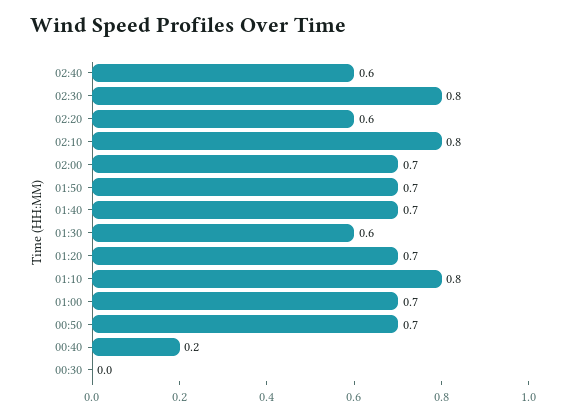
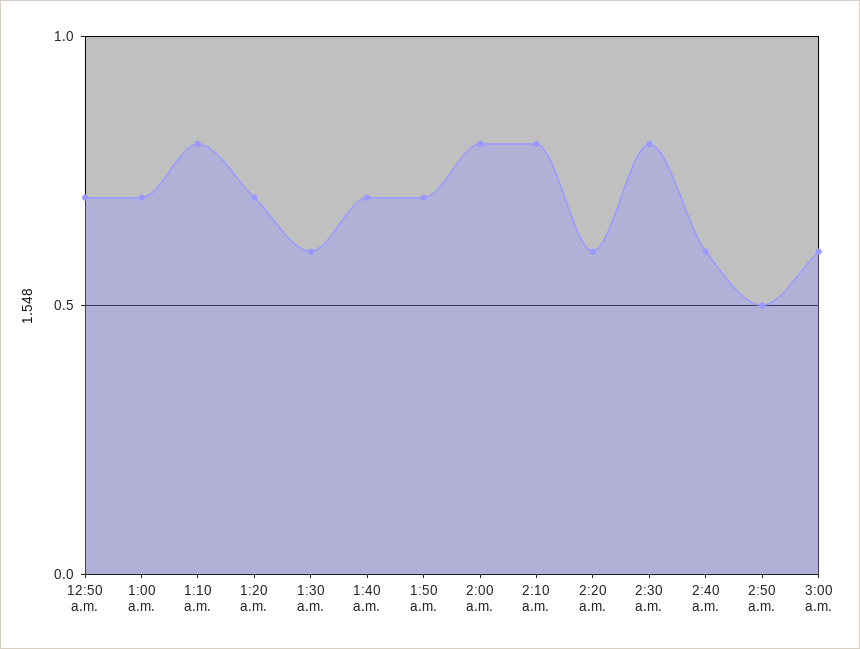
02:00: 0.7 -> 0.8
00:40: 0.2 -> none
00:30: 0 -> none
2:50 a.m.: none -> 0.5
3:00 a.m.: none -> 0.6

